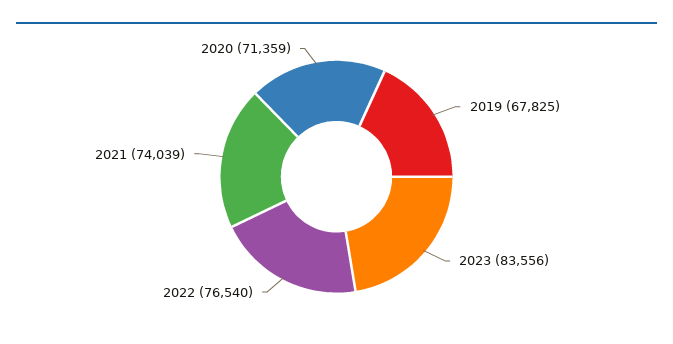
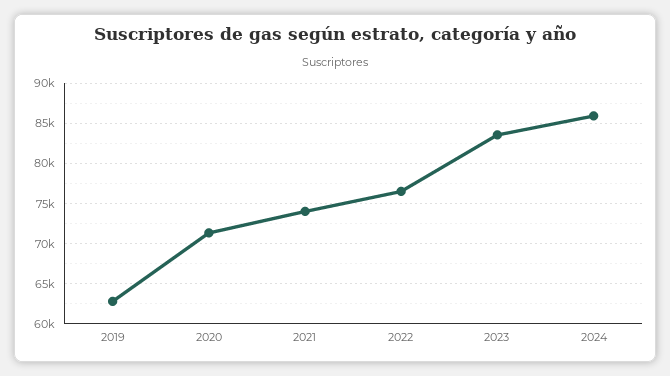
2019: 67825 -> 63000
2024: none -> 86000

